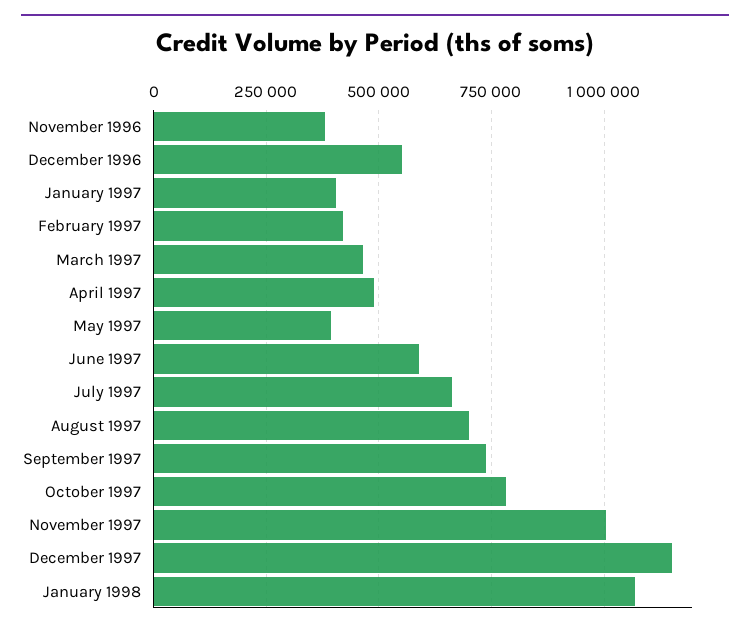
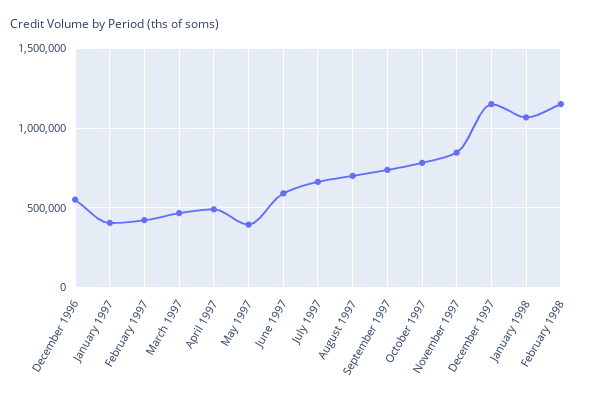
November 1996: 375000 -> none
November 1997: 1000000 -> 850000
February 1998: none -> 1150000

